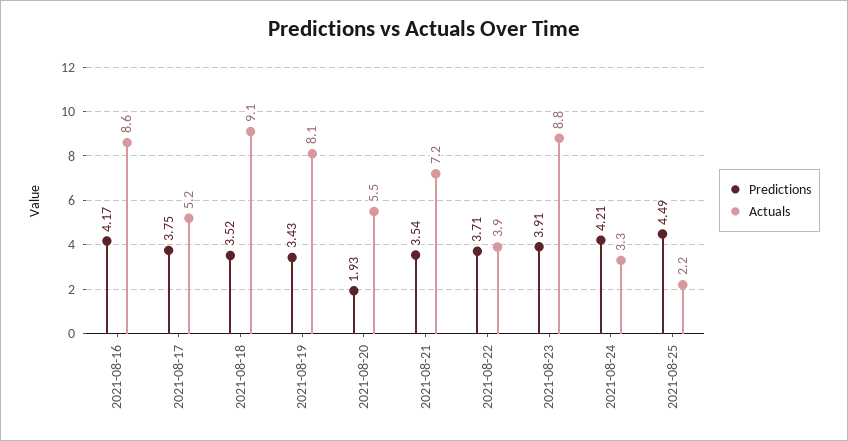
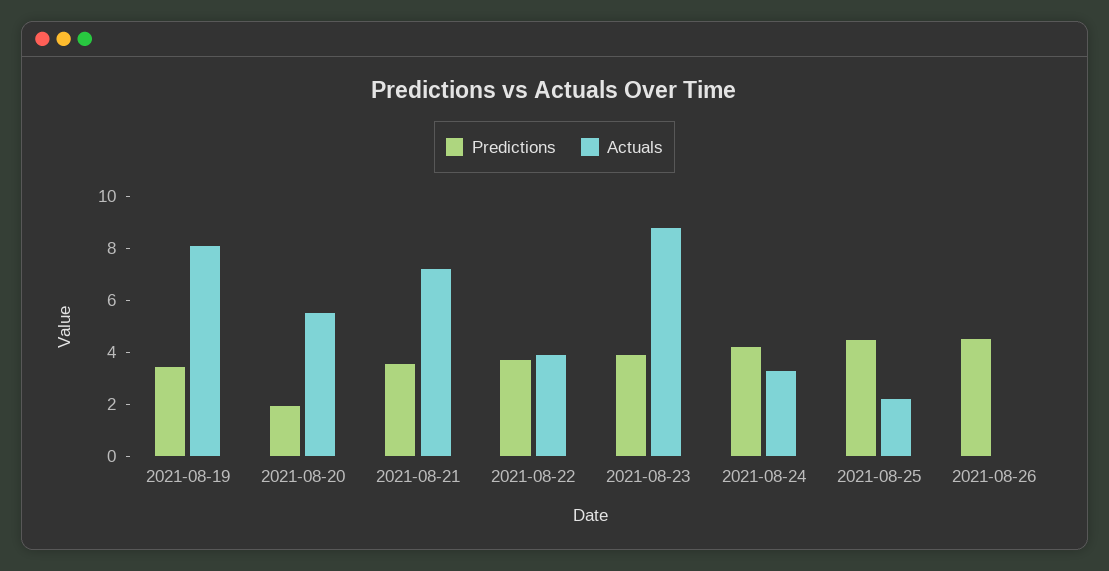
Predictions, 2021-08-16: 4.17 -> none
Actuals, 2021-08-16: 8.6 -> none
Predictions, 2021-08-17: 3.75 -> none
Actuals, 2021-08-17: 5.2 -> none
Predictions, 2021-08-18: 3.52 -> none
Actuals, 2021-08-18: 9.1 -> none
Predictions, 2021-08-26: none -> 4.5
Actuals, 2021-08-26: none -> 0

